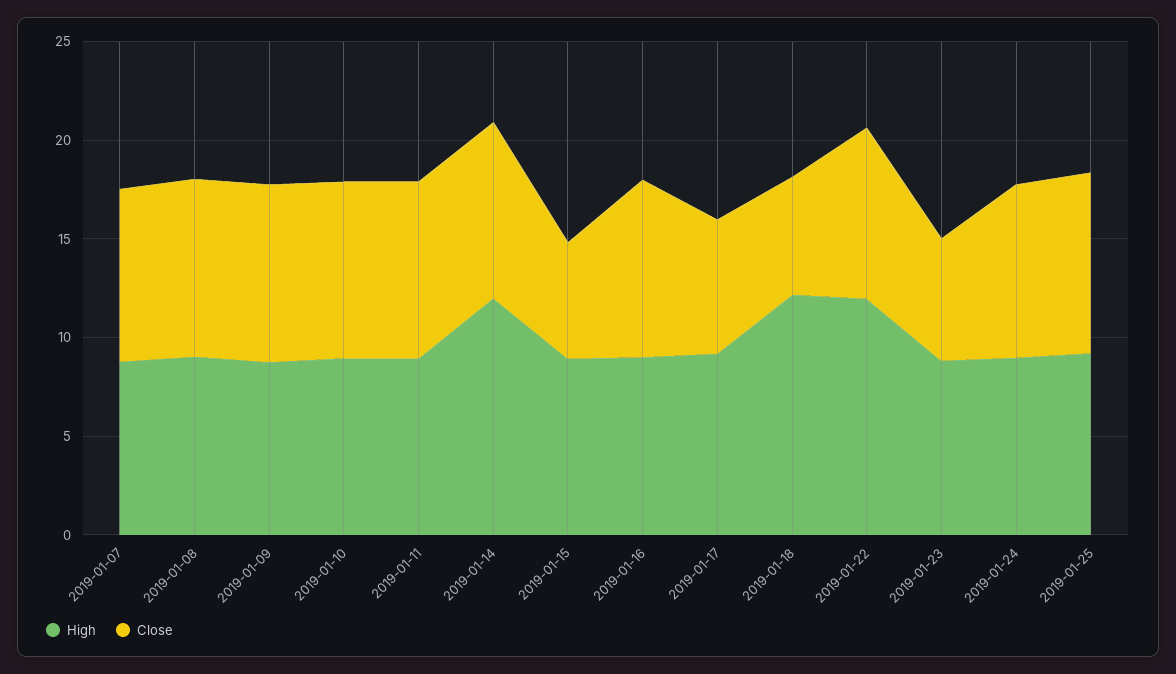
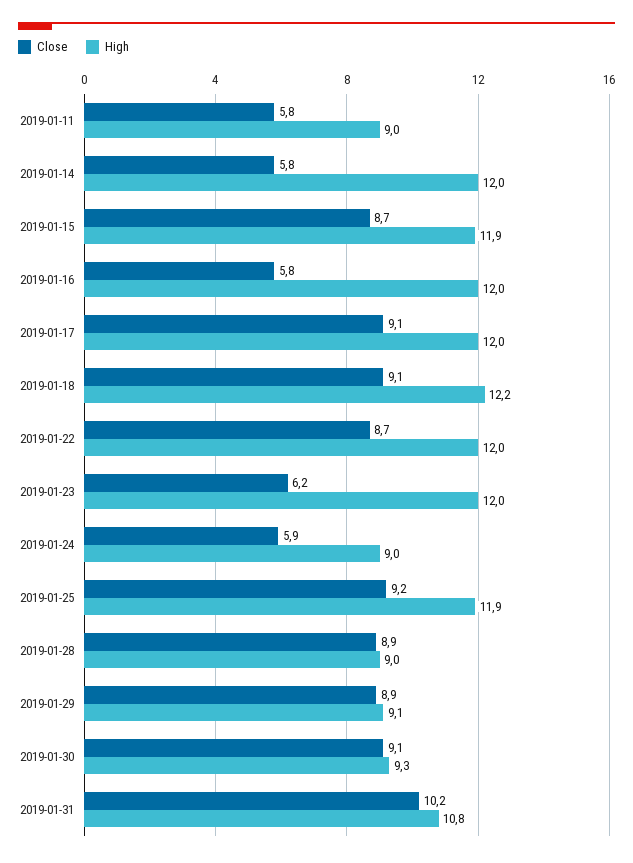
High, 2019-01-07: 9 -> none
Close, 2019-01-07: 9 -> none
High, 2019-01-08: 9 -> none
Close, 2019-01-08: 9 -> none
High, 2019-01-09: 9 -> none
Close, 2019-01-09: 9 -> none
High, 2019-01-10: 9 -> none
Close, 2019-01-10: 9 -> none
Close, 2019-01-11: 9 -> 5.8
Close, 2019-01-14: 9 -> 5.8
High, 2019-01-15: 9 -> 11.9
Close, 2019-01-15: 6 -> 8.7
High, 2019-01-16: 9 -> 12
Close, 2019-01-16: 9 -> 5.8
High, 2019-01-17: 9 -> 12
Close, 2019-01-17: 7 -> 9.1
Close, 2019-01-18: 6 -> 9.1
High, 2019-01-23: 9 -> 12
Close, 2019-01-24: 9 -> 5.9
High, 2019-01-25: 9 -> 11.9
Close, 2019-01-28: none -> 8.9
High, 2019-01-28: none -> 9
Close, 2019-01-29: none -> 8.9
High, 2019-01-29: none -> 9.1
Close, 2019-01-30: none -> 9.1
High, 2019-01-30: none -> 9.3
Close, 2019-01-31: none -> 10.2
High, 2019-01-31: none -> 10.8

